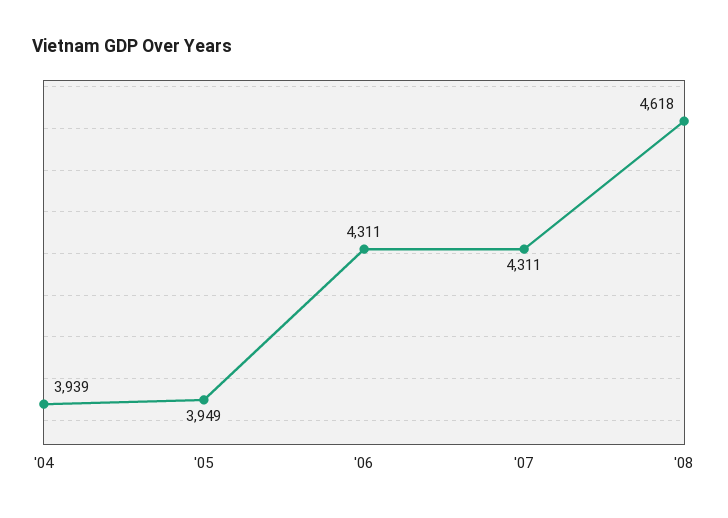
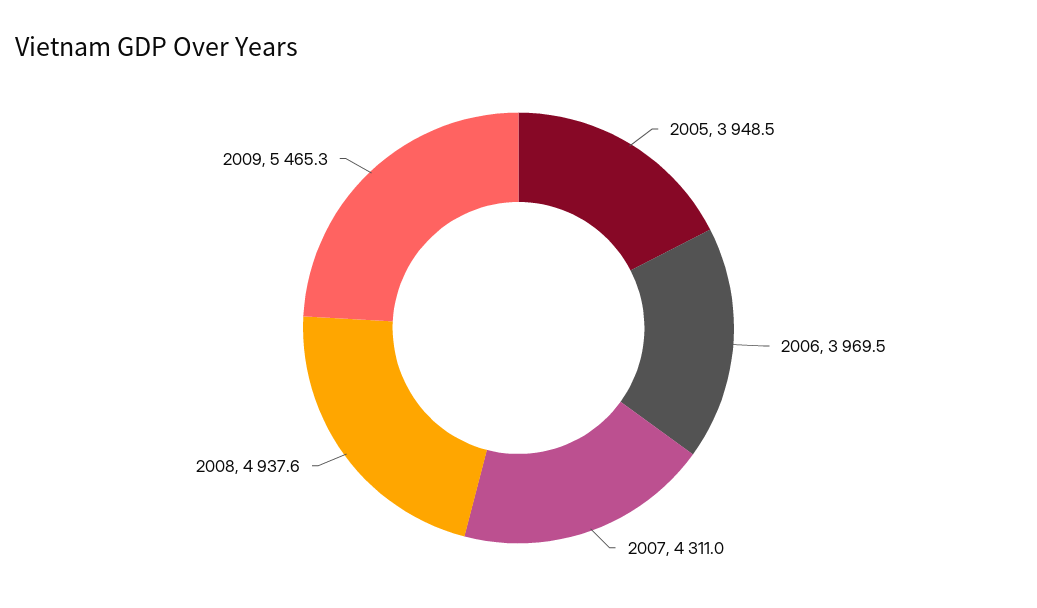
'04: 3939 -> none
'06: 4311 -> 3969.5
'08: 4618 -> 4937.6
2009: none -> 5465.3

